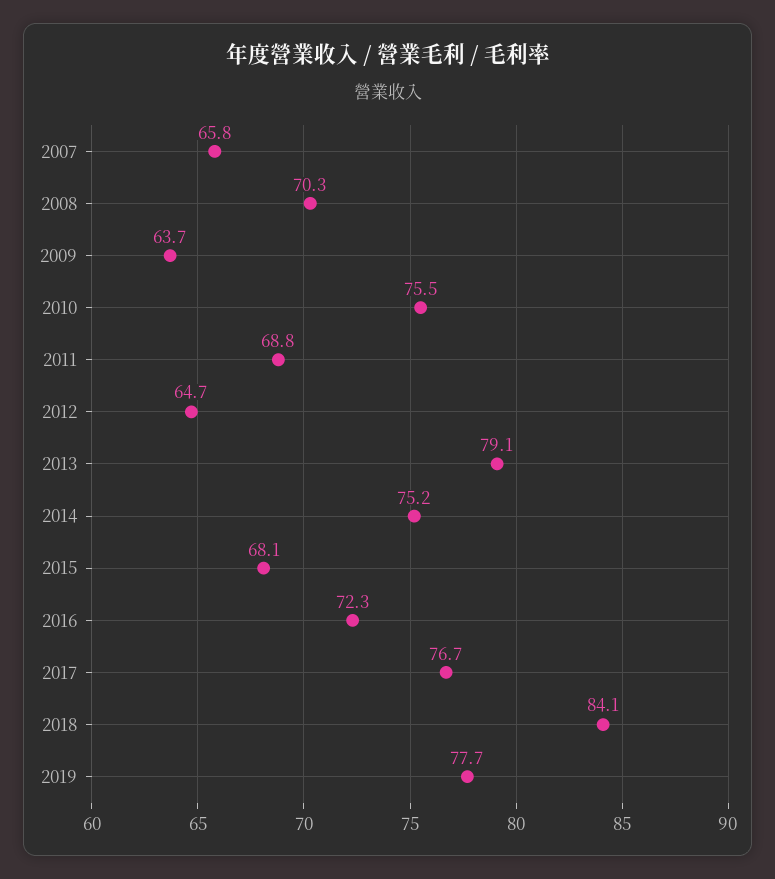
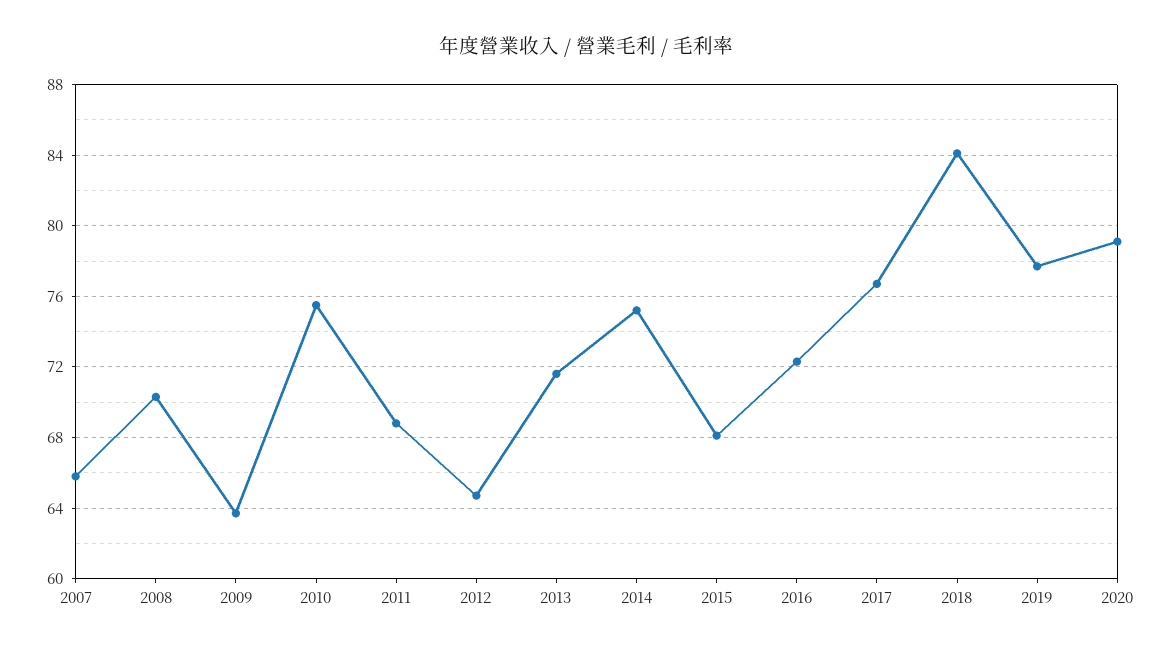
2013: 79.1 -> 71.5
2020: none -> 79

